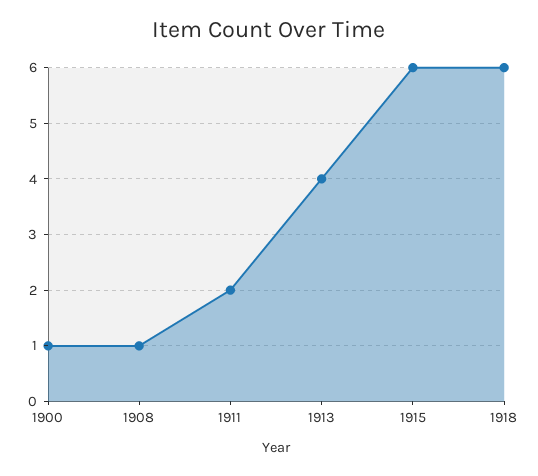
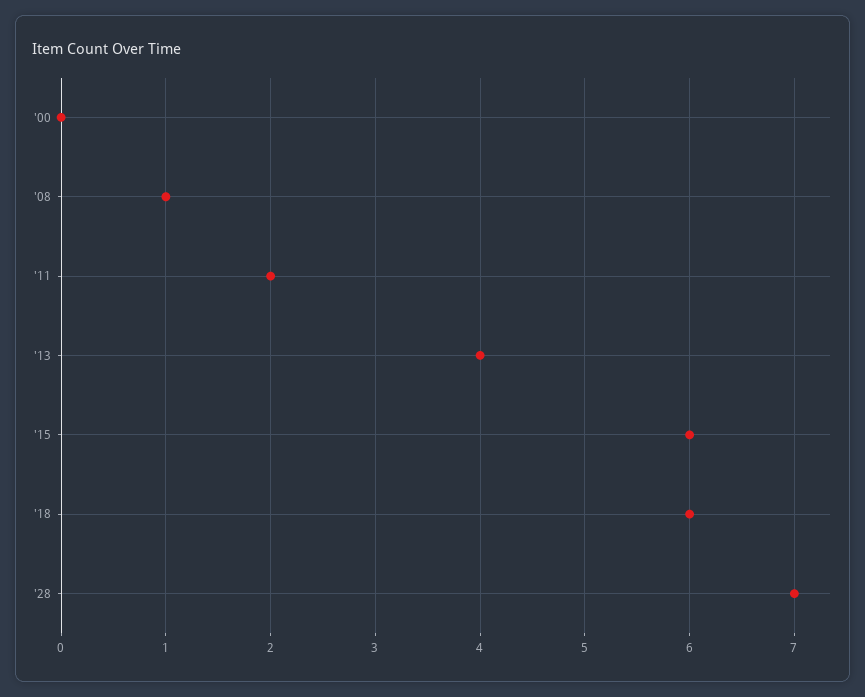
1900: 1 -> 0
'28: none -> 7

